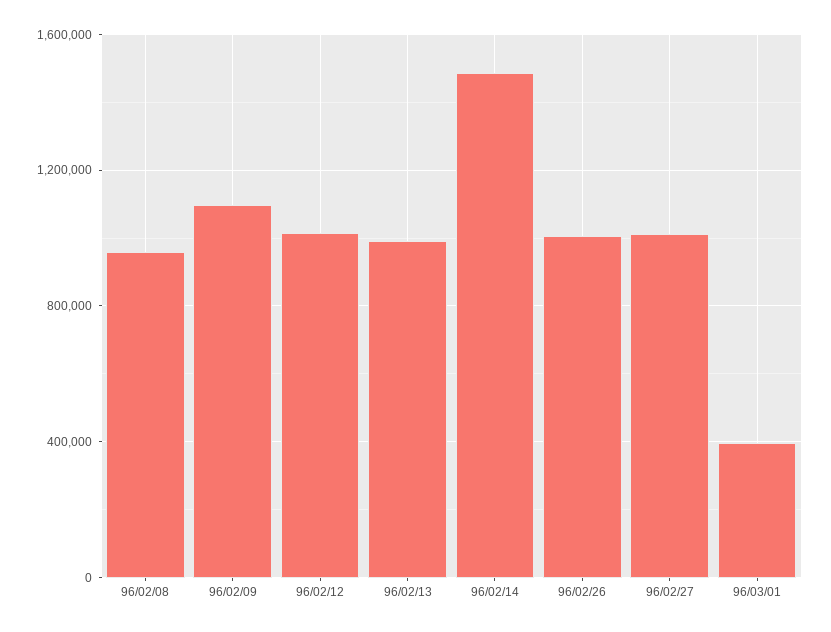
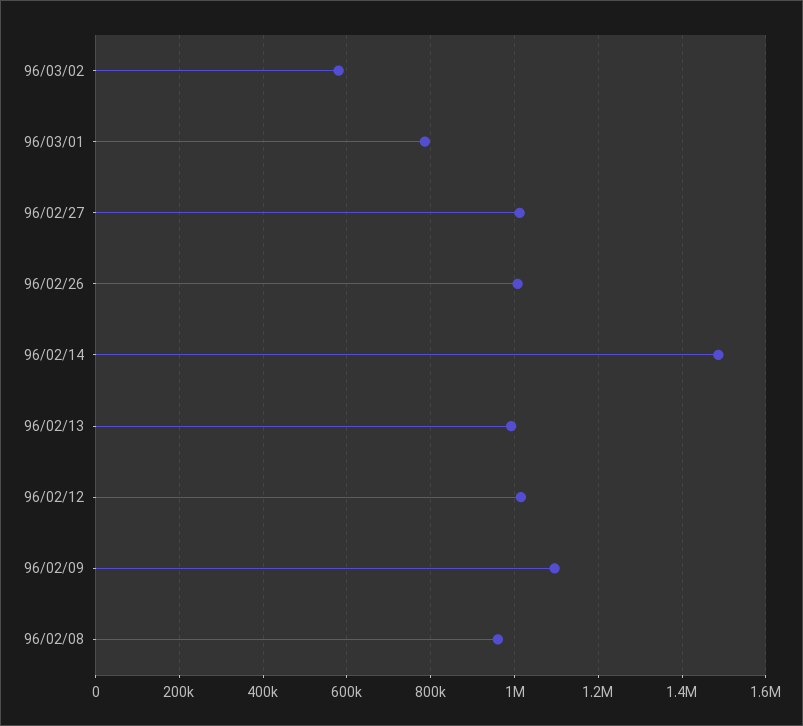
96/03/01: 400000 -> 780000
96/03/02: none -> 580000

